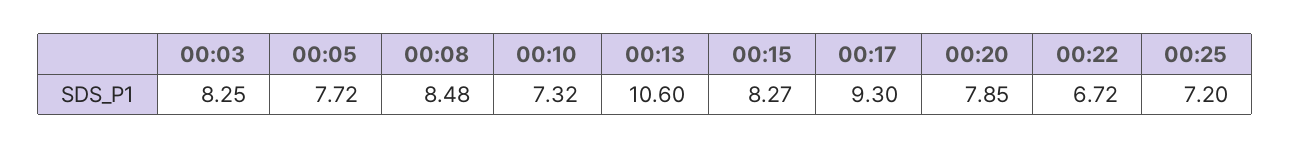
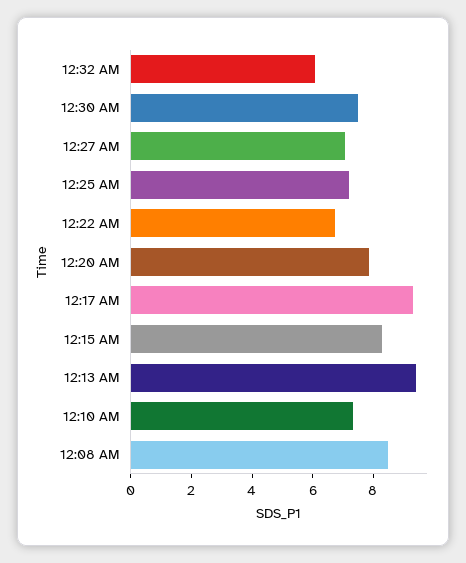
00:03: 8.25 -> none
00:05: 7.72 -> none
00:13: 10.6 -> 9.5
12:32 AM: none -> 6
12:30 AM: none -> 7.5
12:27 AM: none -> 7

